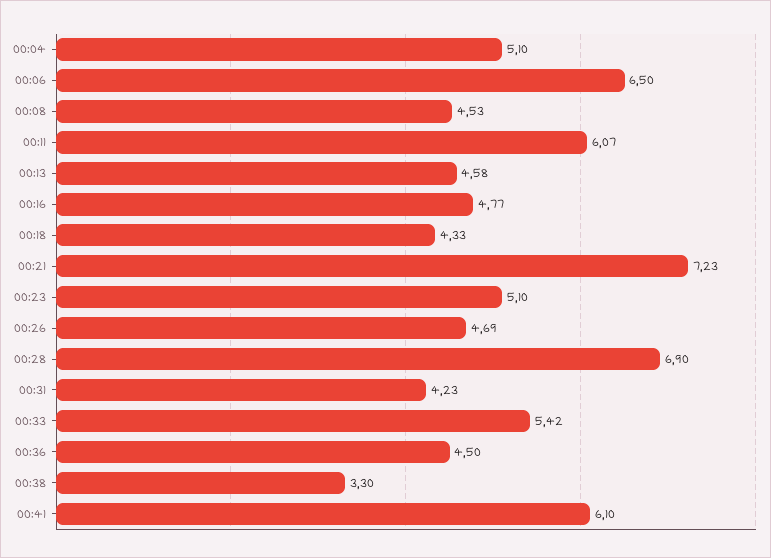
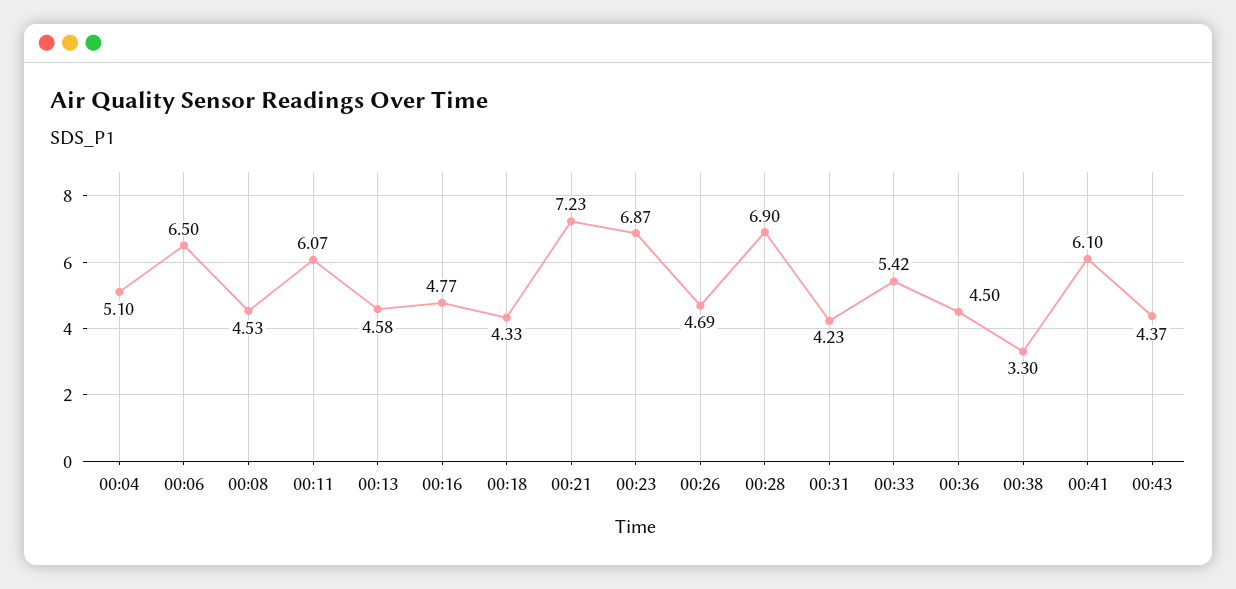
00:23: 5.1 -> 6.87
00:43: none -> 4.37

